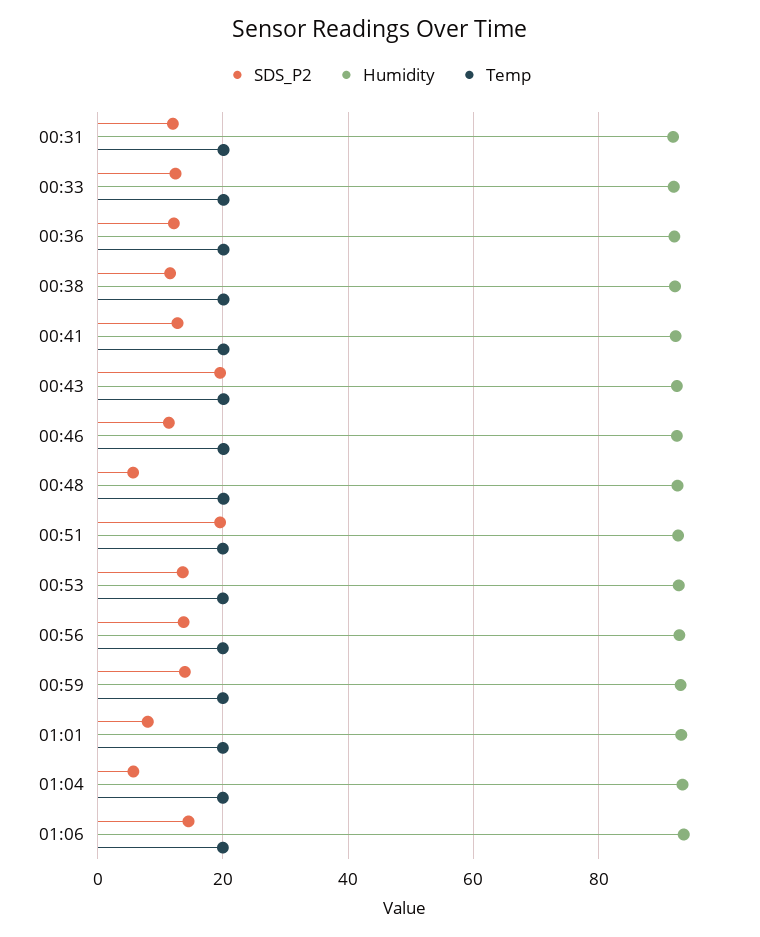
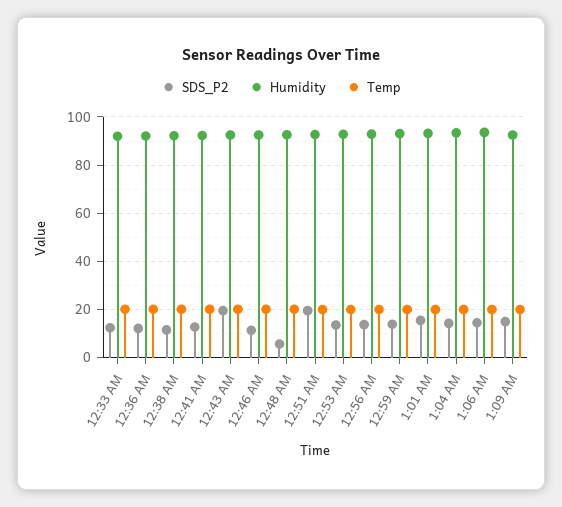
SDS_P2, 00:31: 12 -> none
Humidity, 00:31: 92 -> none
Temp, 00:31: 20 -> none
SDS_P2, 01:01: 8 -> 15
SDS_P2, 01:04: 6 -> 15
SDS_P2, 1:09 AM: none -> 15
Humidity, 1:09 AM: none -> 92.5
Temp, 1:09 AM: none -> 20

